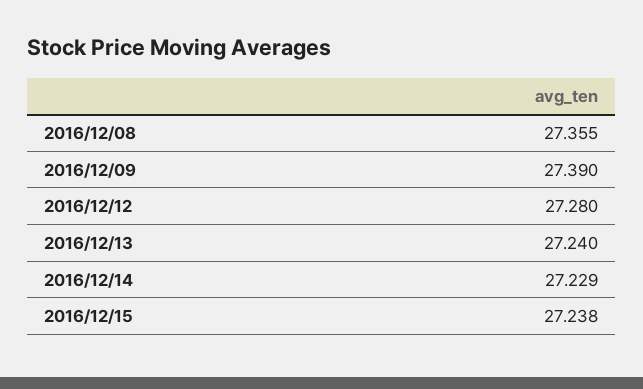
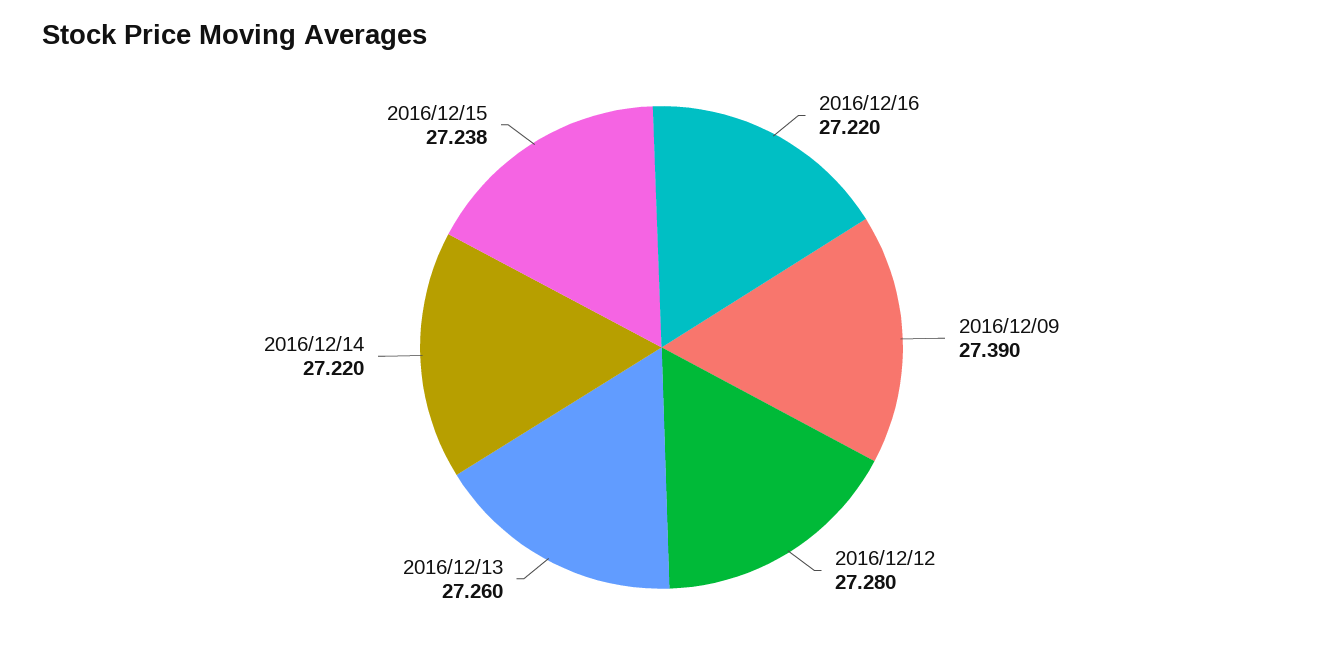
2016/12/08: 27.355 -> none
2016/12/13: 27.24 -> 27.26
2016/12/14: 27.229 -> 27.22
2016/12/16: none -> 27.22

